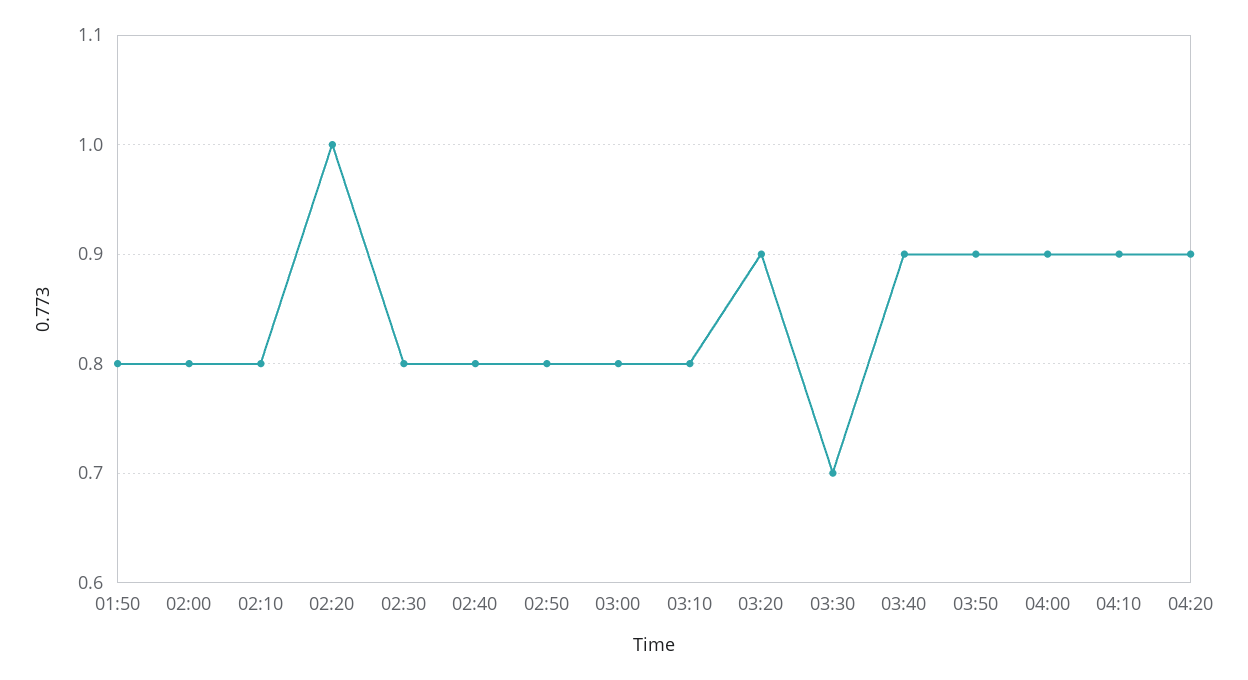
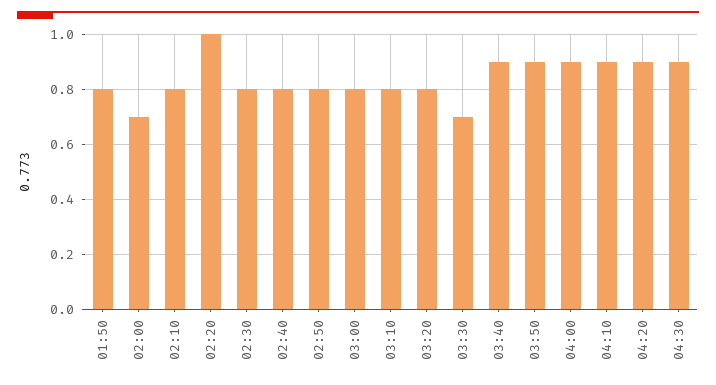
02:00: 0.8 -> 0.7
03:20: 0.9 -> 0.8
04:30: none -> 0.9

